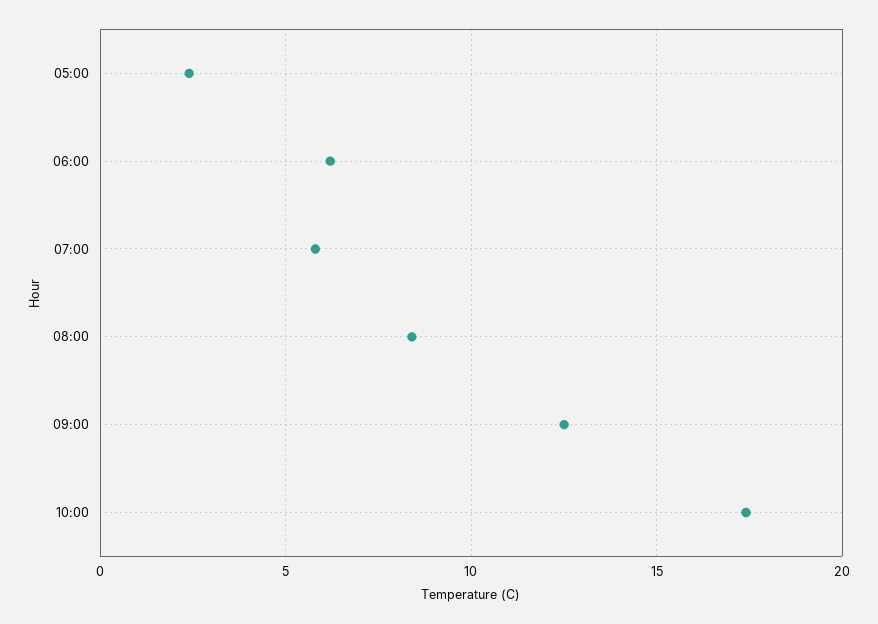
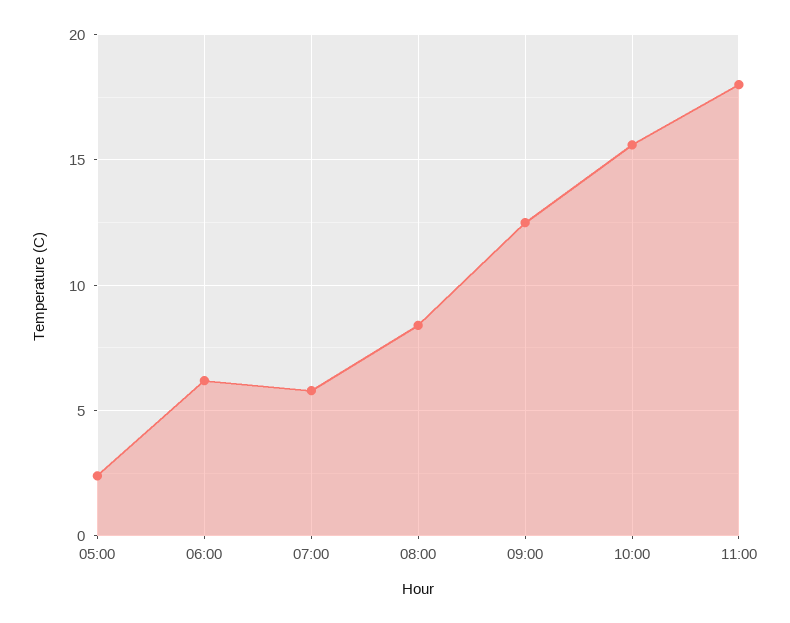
10:00: 17.5 -> 15.5
11:00: none -> 18

